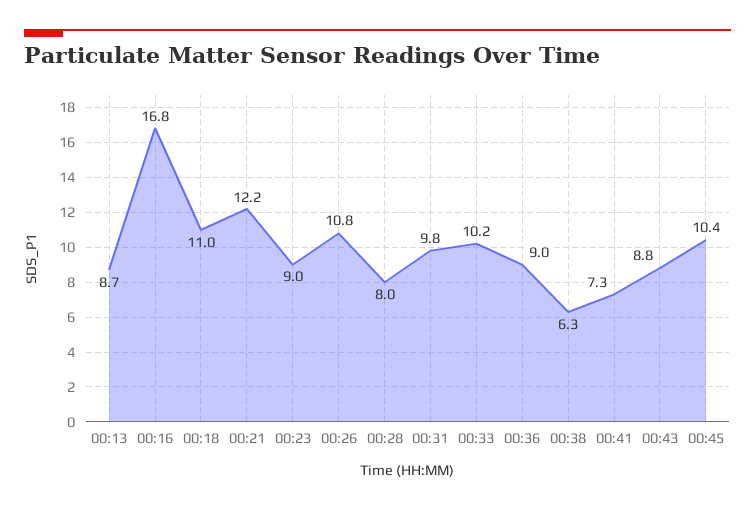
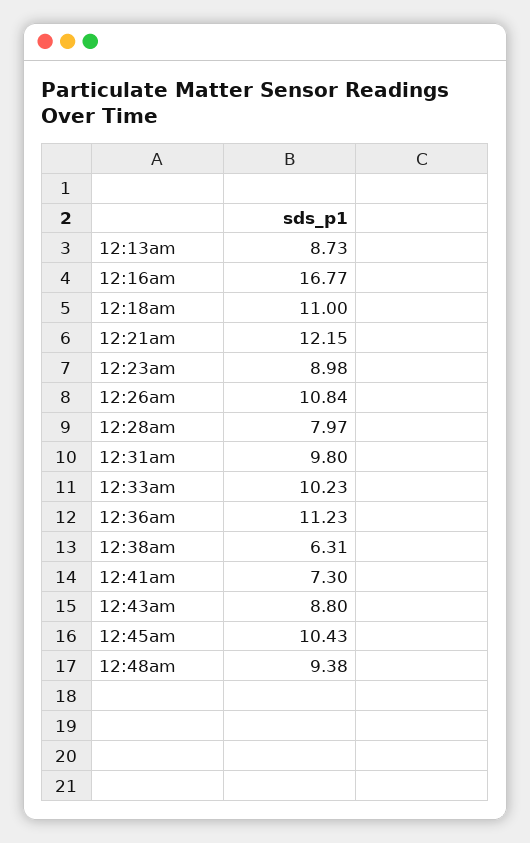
00:36: 9 -> 11.23
12:48am: none -> 9.38

